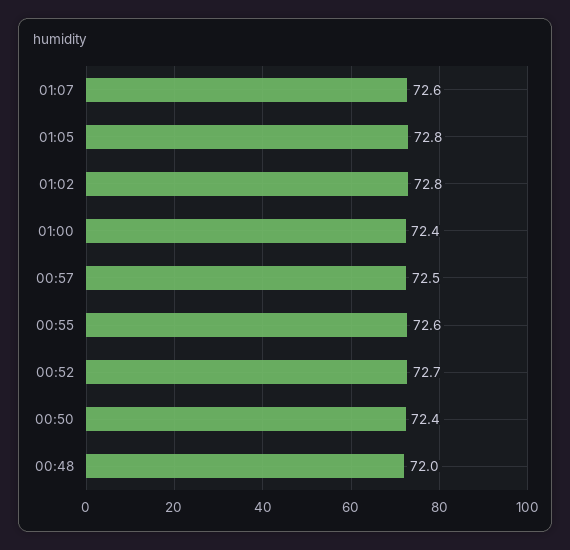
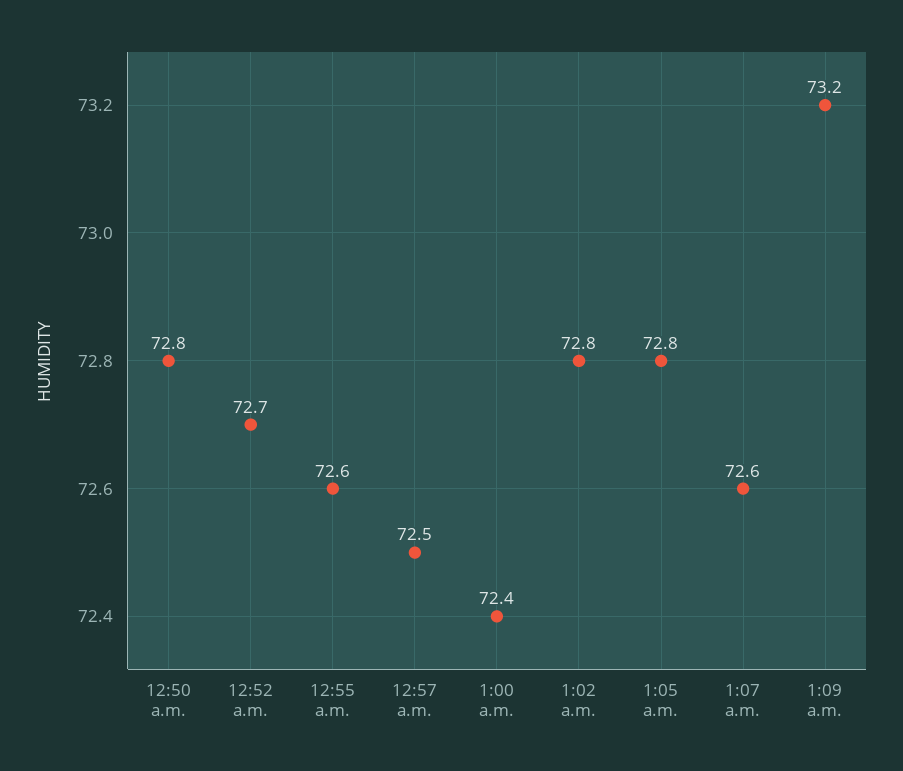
00:50: 72.4 -> 72.8
00:48: 72 -> none
1:09 a.m.: none -> 73.2

